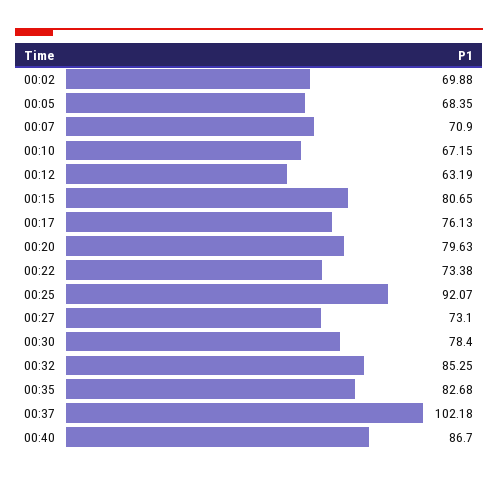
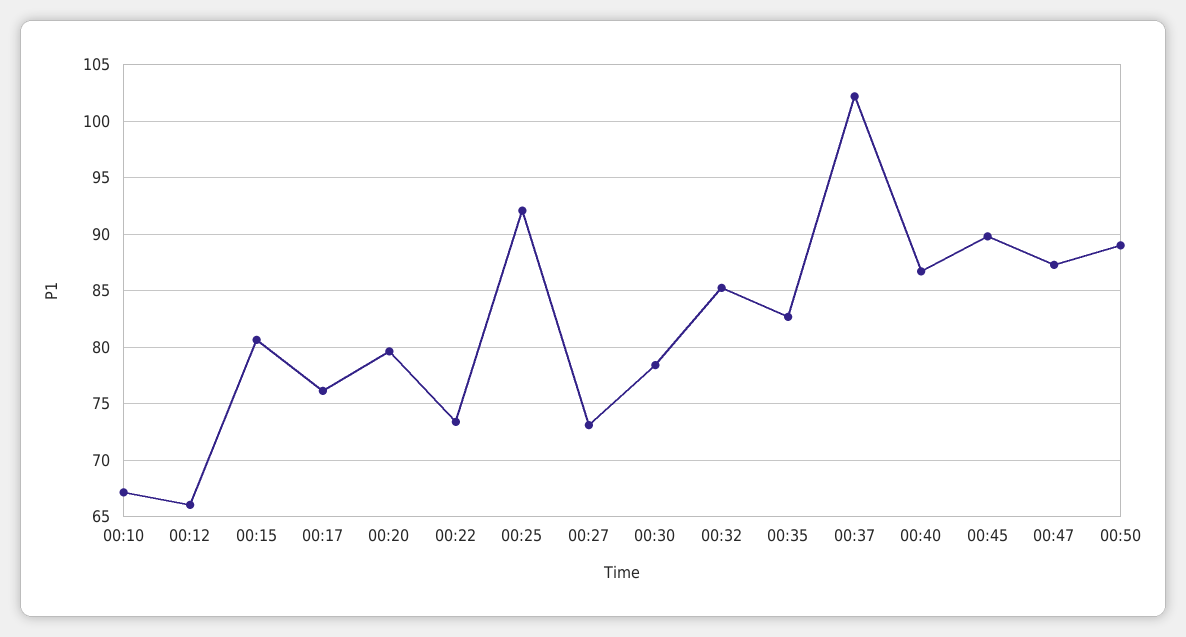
00:02: 69.88 -> none
00:05: 68.35 -> none
00:07: 70.9 -> none
00:12: 63.19 -> 66
00:45: none -> 90
00:47: none -> 87
00:50: none -> 89

